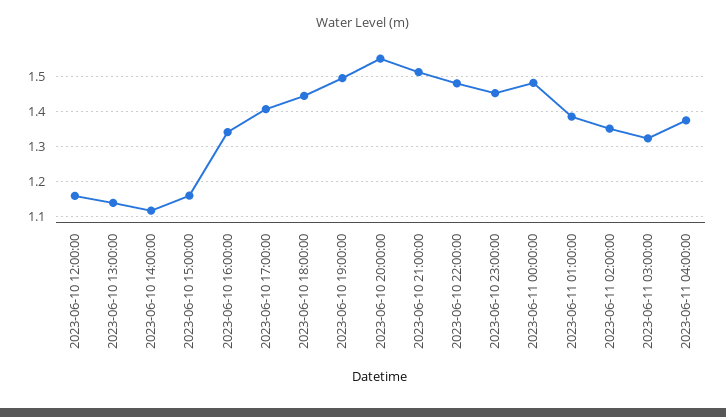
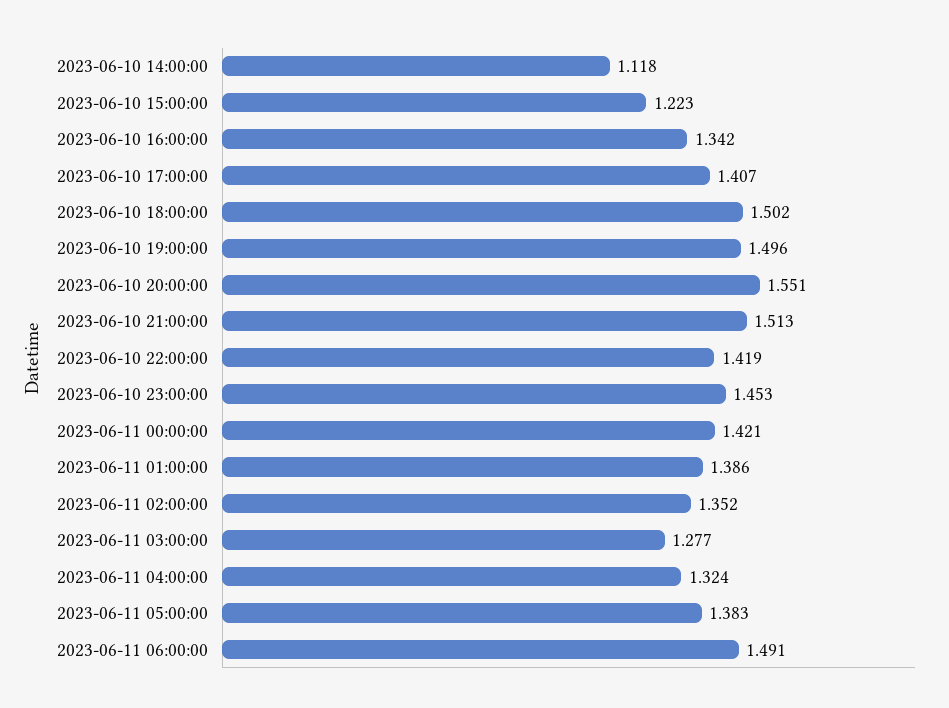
2023-06-10 12:00:00: 1.16 -> none
2023-06-10 13:00:00: 1.14 -> none
2023-06-10 15:00:00: 1.16 -> 1.223
2023-06-10 18:00:00: 1.44 -> 1.502
2023-06-10 22:00:00: 1.48 -> 1.419
2023-06-11 00:00:00: 1.48 -> 1.421
2023-06-11 03:00:00: 1.32 -> 1.277
2023-06-11 04:00:00: 1.38 -> 1.324
2023-06-11 05:00:00: none -> 1.383
2023-06-11 06:00:00: none -> 1.491

